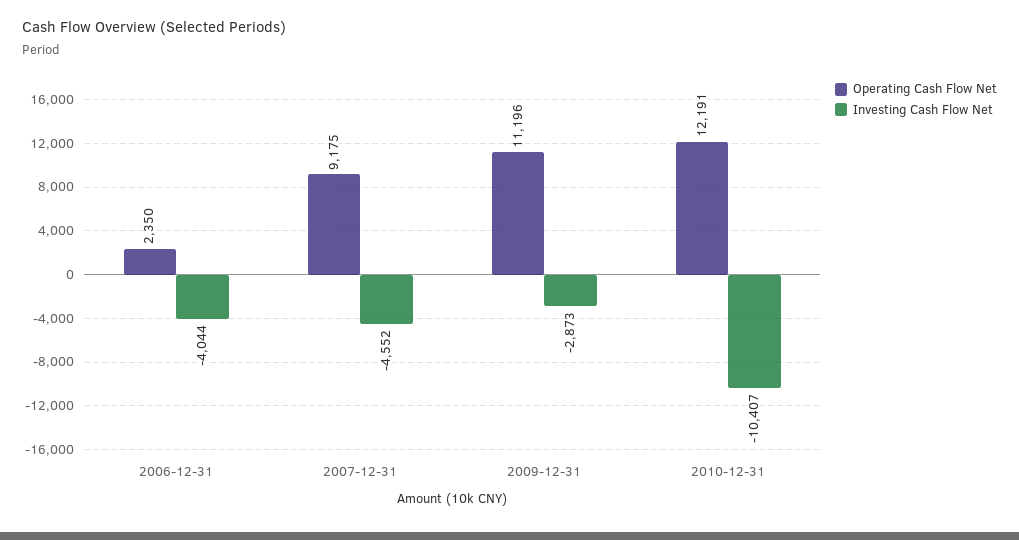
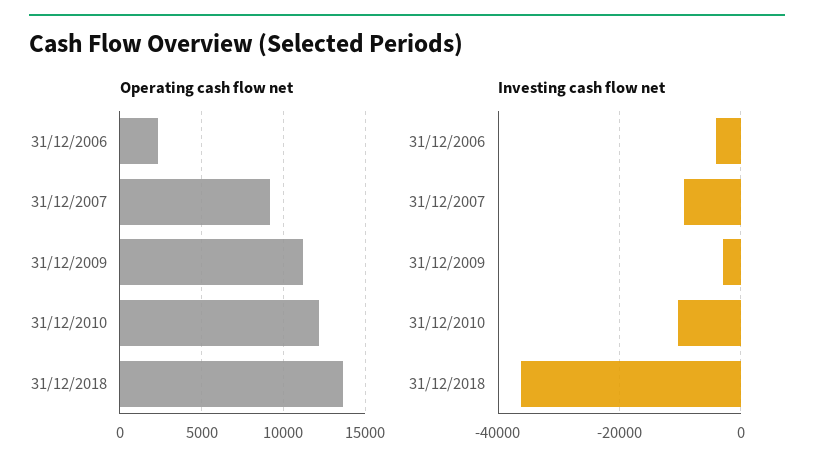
Investing Cash Flow Net, 2007-12-31: -4552 -> -10000
Operating Cash Flow Net, 31/12/2018: none -> 13500
Investing Cash Flow Net, 31/12/2018: none -> -36000

